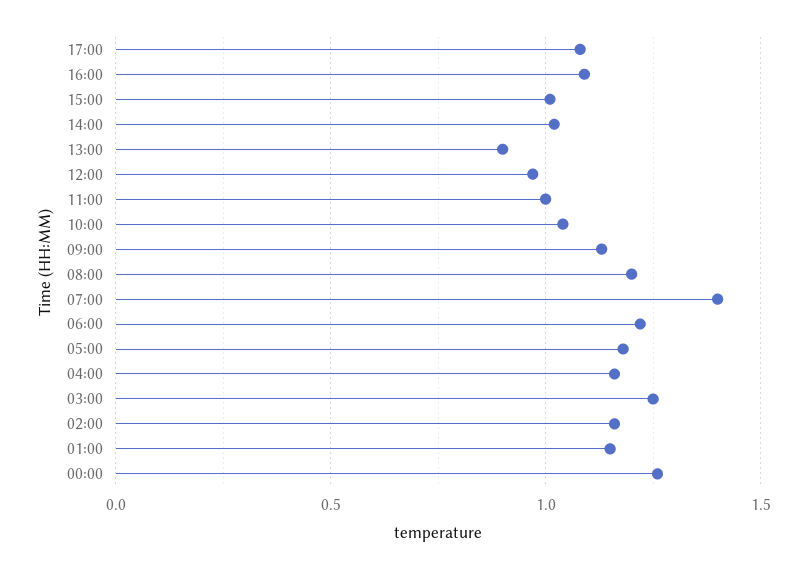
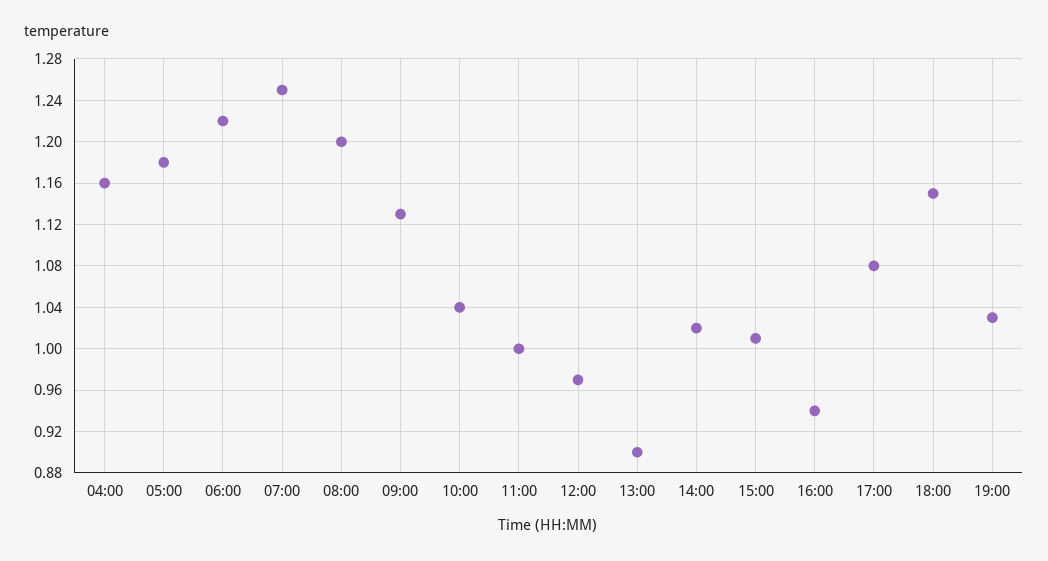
16:00: 1.1 -> 0.94
07:00: 1.4 -> 1.25
03:00: 1.25 -> none
02:00: 1.15 -> none
01:00: 1.15 -> none
00:00: 1.25 -> none
18:00: none -> 1.15
19:00: none -> 1.03

